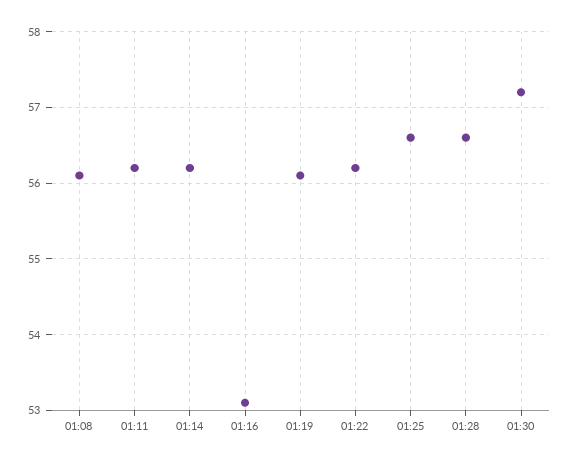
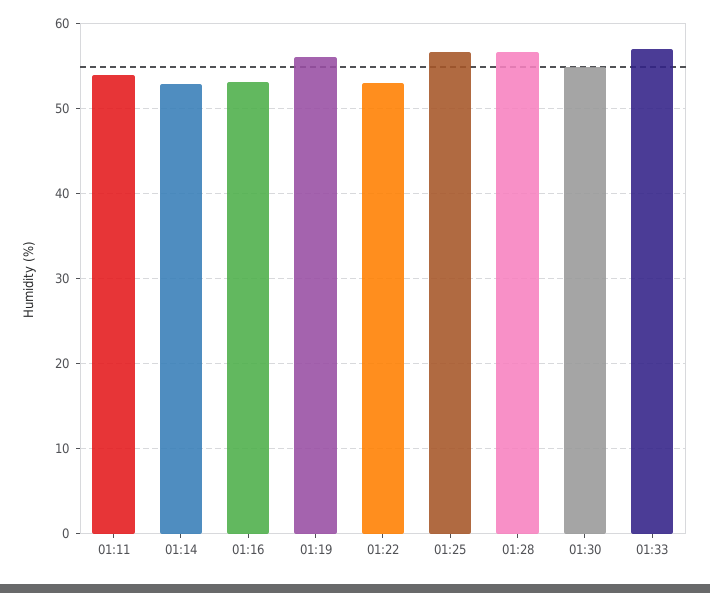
01:08: 56.1 -> none
01:11: 56.2 -> 54
01:14: 56.2 -> 53
01:22: 56.2 -> 53
01:30: 57.2 -> 55
01:33: none -> 57

